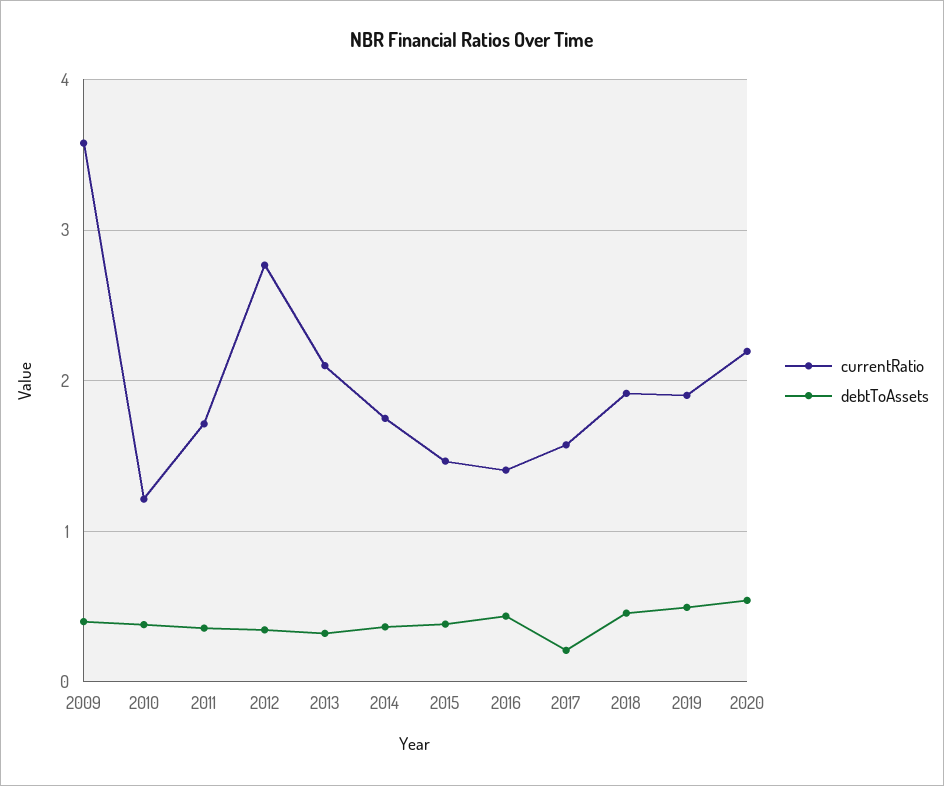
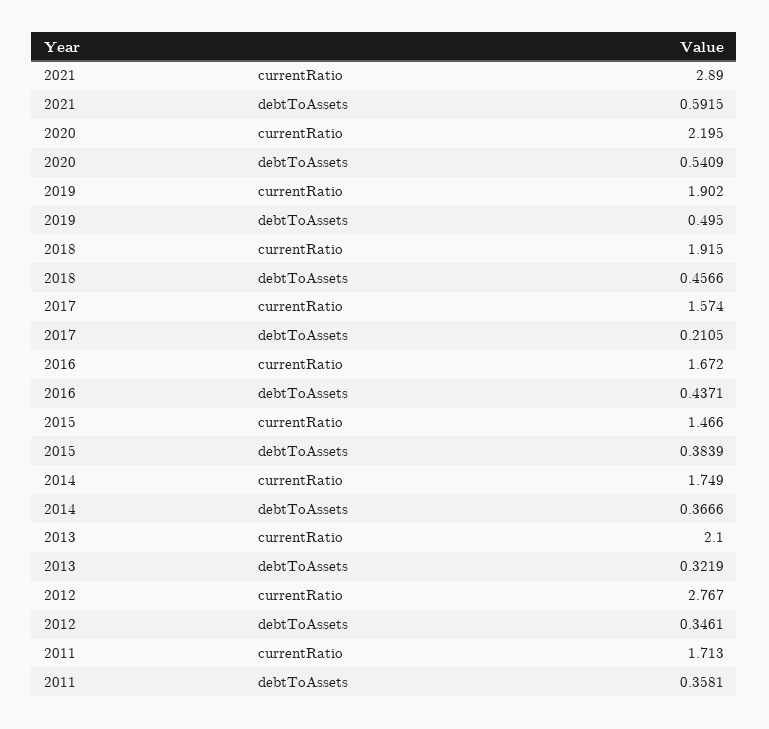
currentRatio, 2009: 3.6 -> none
debtToAssets, 2009: 0.4 -> none
currentRatio, 2010: 1.2 -> none
debtToAssets, 2010: 0.4 -> none
currentRatio, 2016: 1.4 -> 1.672
currentRatio, 2021: none -> 2.89
debtToAssets, 2021: none -> 0.5915

